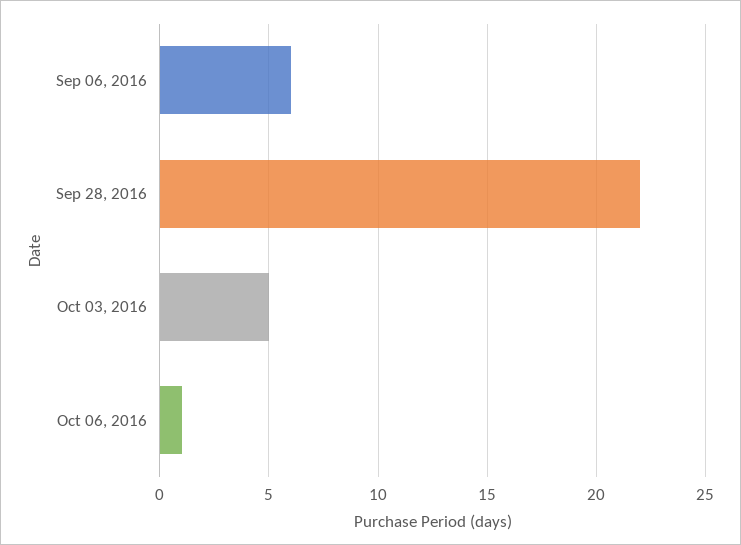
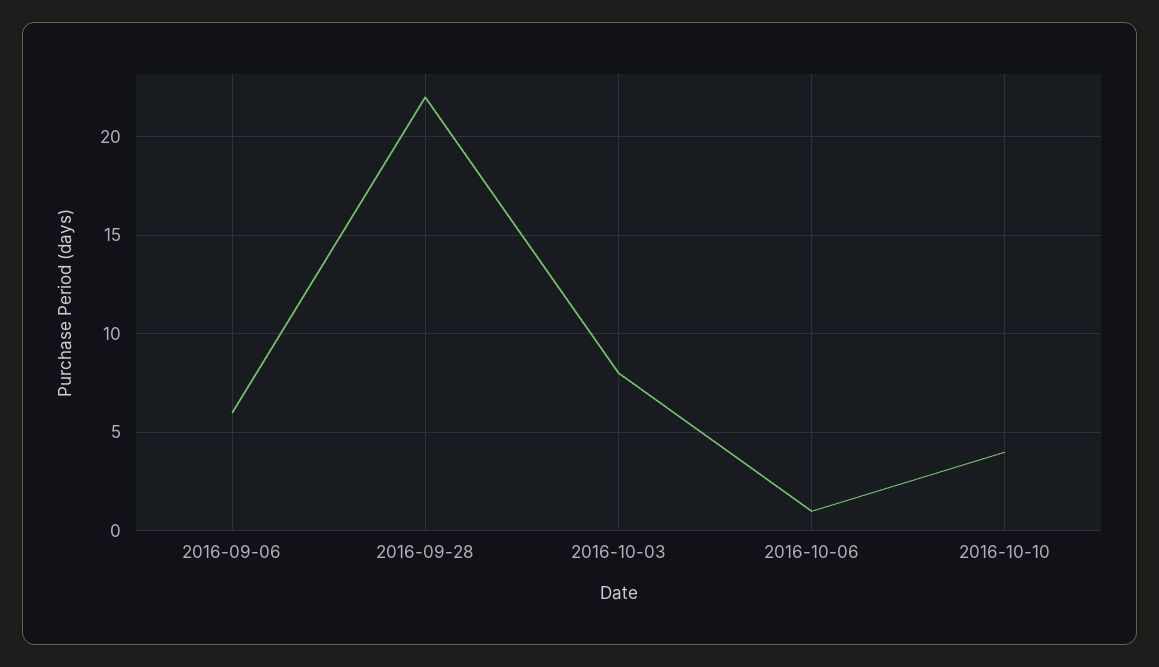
Oct 03, 2016: 5 -> 8
2016-10-10: none -> 4

